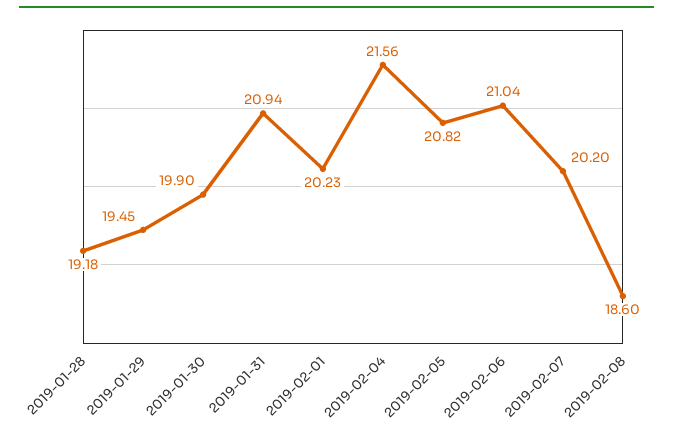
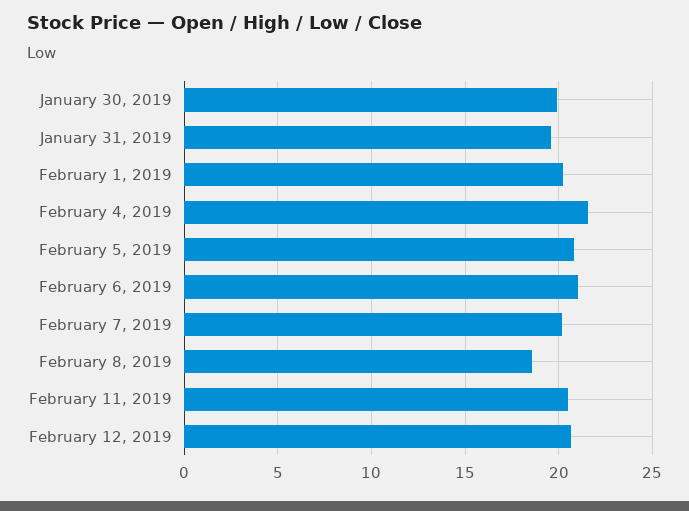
2019-01-28: 19.18 -> none
2019-01-29: 19.45 -> none
2019-01-31: 20.94 -> 19.5
February 11, 2019: none -> 20.5
February 12, 2019: none -> 20.5

